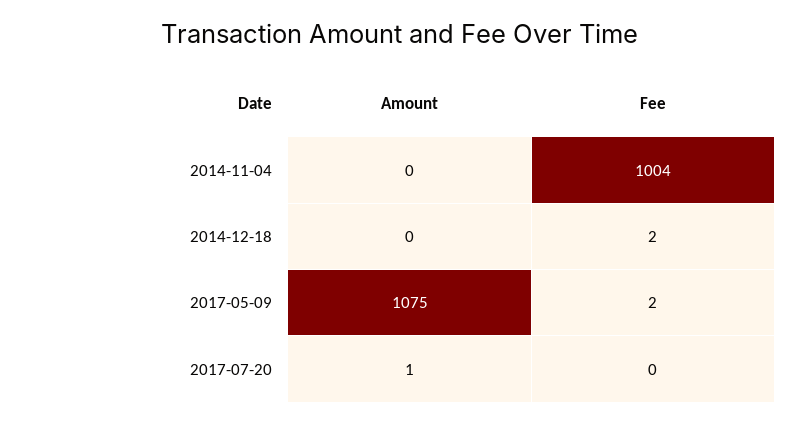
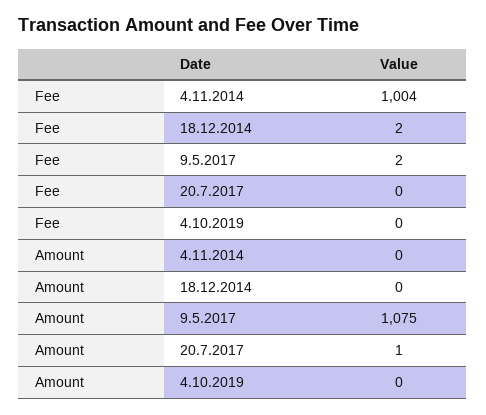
Fee, 4.10.2019: none -> 0
Amount, 4.10.2019: none -> 0

